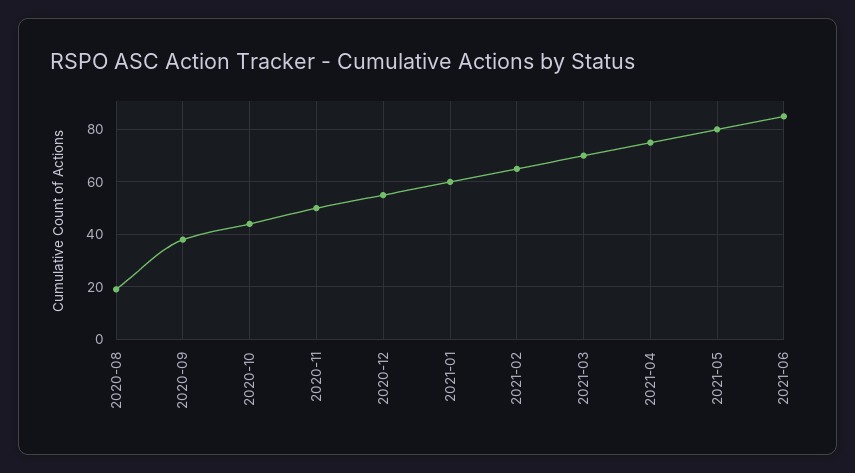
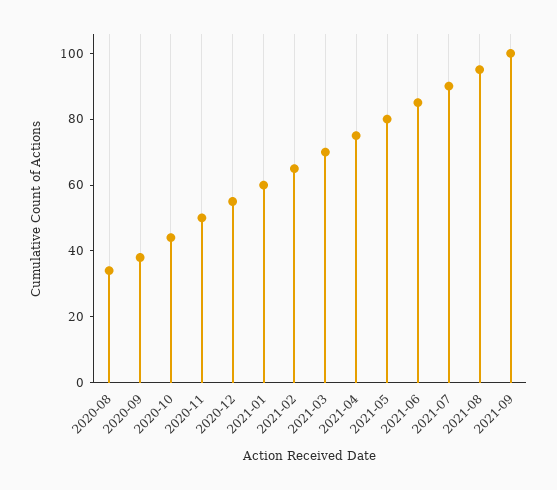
2020-08: 20 -> 35
2021-07: none -> 90
2021-08: none -> 95
2021-09: none -> 100

